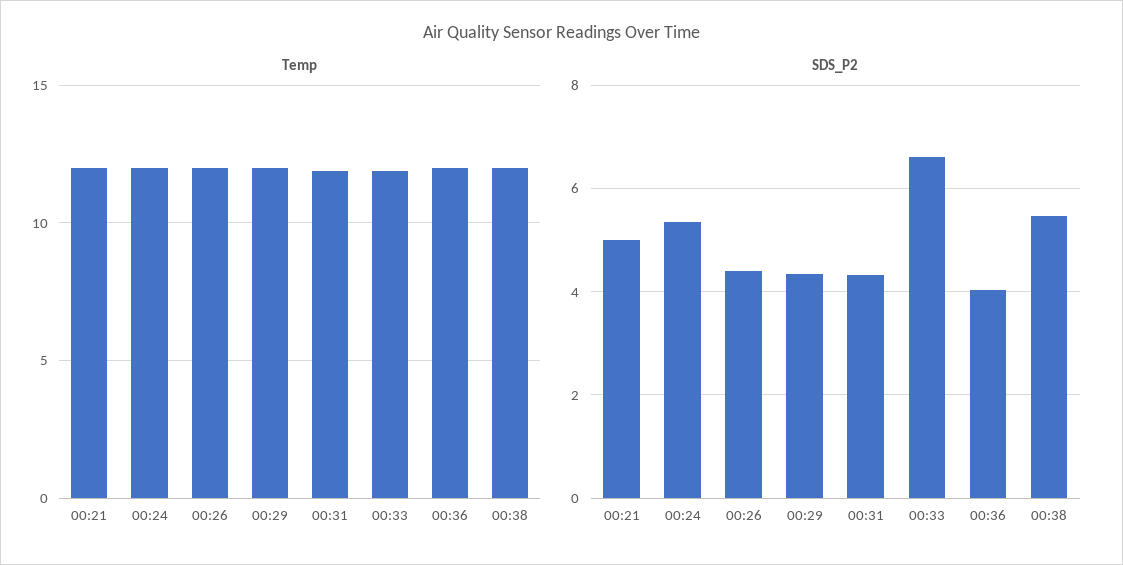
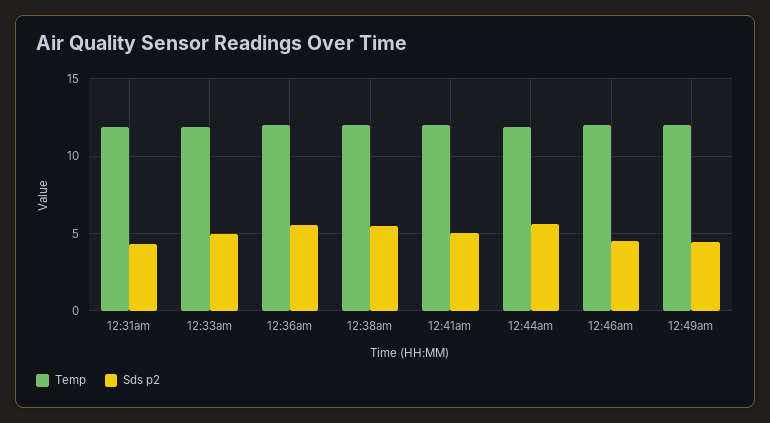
Temp, 00:21: 12 -> none
Temp, 00:24: 12 -> none
Temp, 00:26: 12 -> none
Temp, 00:29: 12 -> none
SDS_P2, 00:21: 5 -> none
SDS_P2, 00:24: 5.4 -> none
SDS_P2, 00:26: 4.4 -> none
SDS_P2, 00:29: 4.4 -> none
SDS_P2, 00:33: 6.6 -> 5
SDS_P2, 00:36: 4 -> 5.5
Temp, 12:41am: none -> 12
SDS_P2, 12:41am: none -> 5
Temp, 12:44am: none -> 12
SDS_P2, 12:44am: none -> 5.5
Temp, 12:46am: none -> 12
SDS_P2, 12:46am: none -> 4.5
Temp, 12:49am: none -> 12
SDS_P2, 12:49am: none -> 4.5

